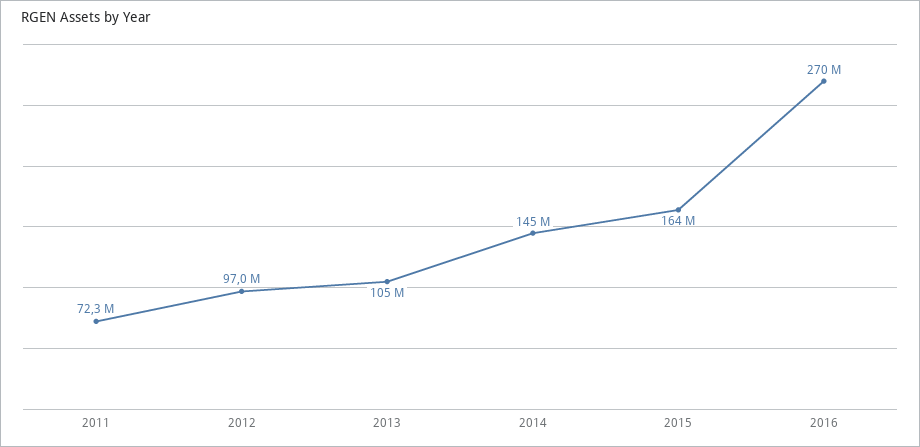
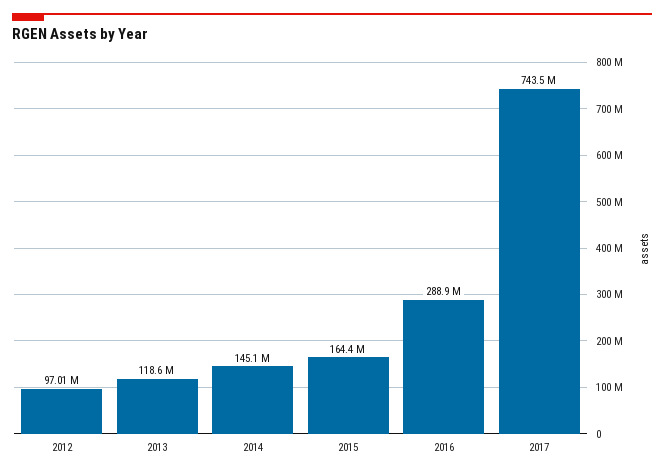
2011: 72300000 -> none
2013: 105000000 -> 118600000
2016: 270000000 -> 288900000
2017: none -> 743500000

